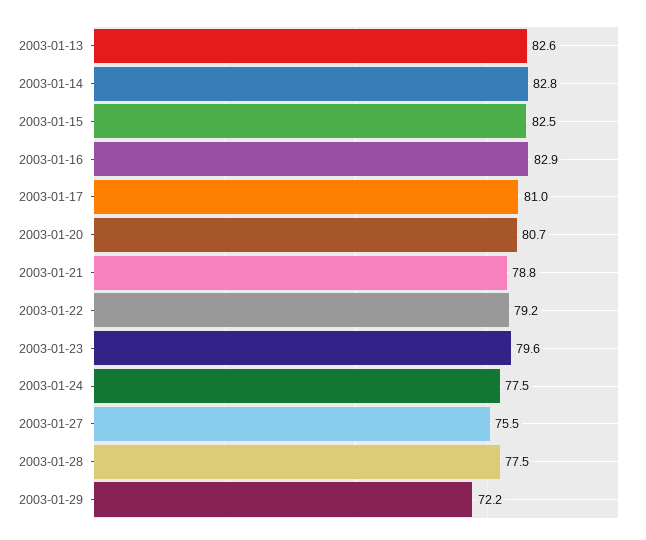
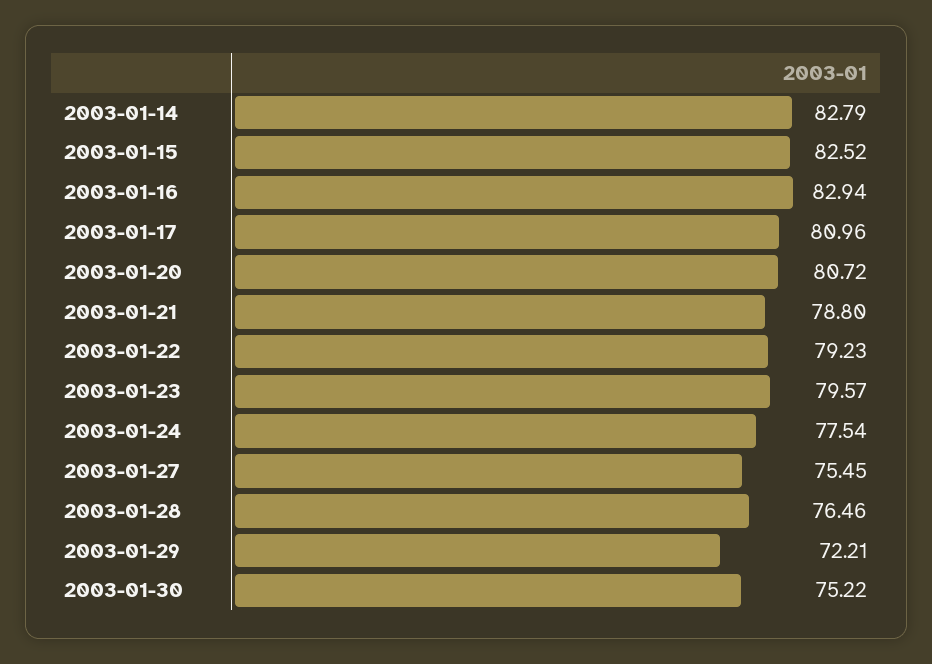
2003-01-13: 82.6 -> none
2003-01-28: 77.5 -> 76.46
2003-01-30: none -> 75.22

